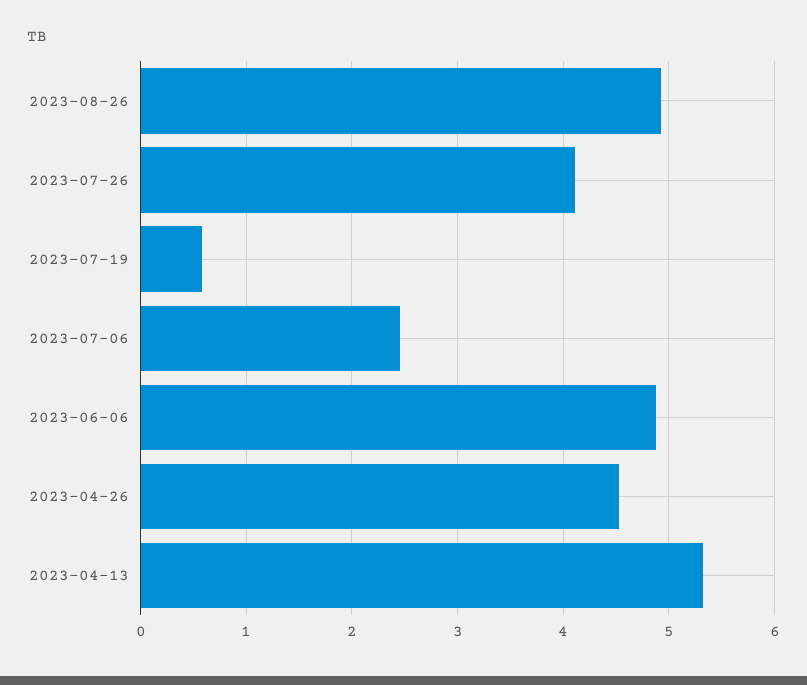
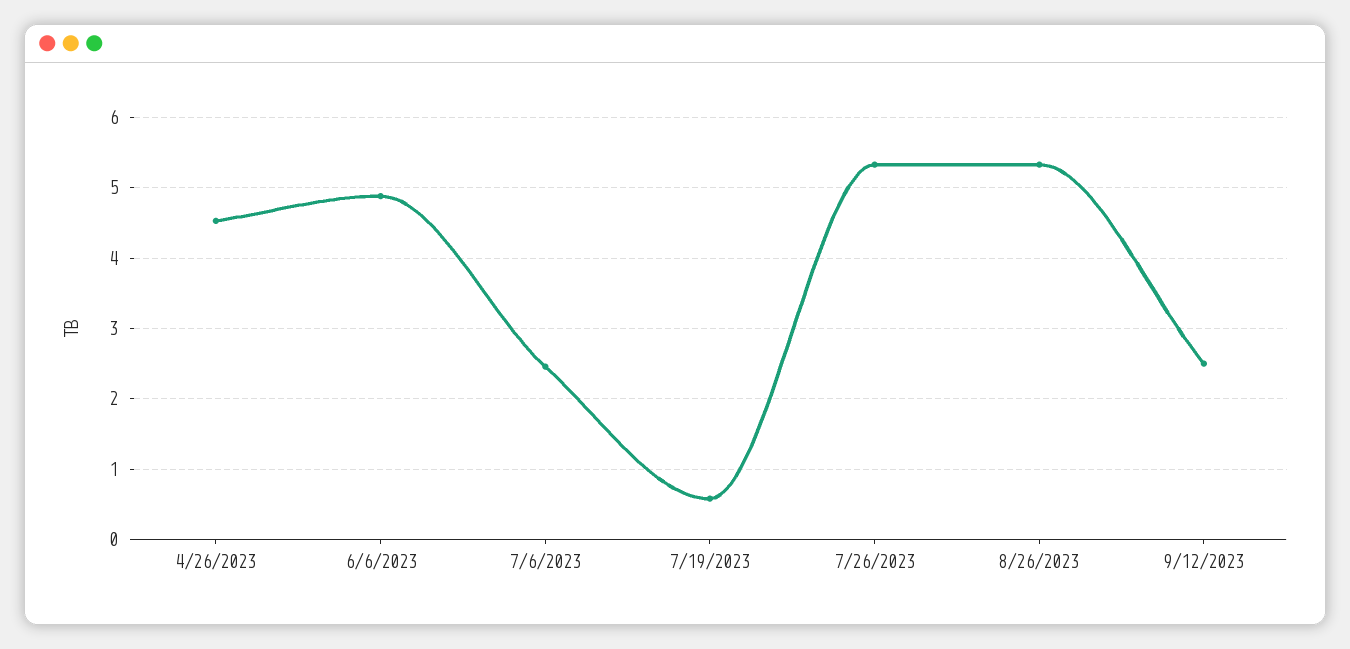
2023-08-26: 4.9 -> 5.3
2023-07-26: 4.1 -> 5.3
2023-04-13: 5.3 -> none
9/12/2023: none -> 2.5

